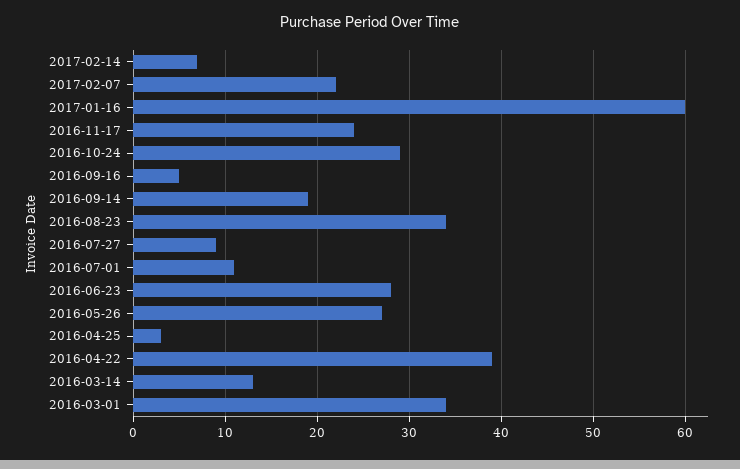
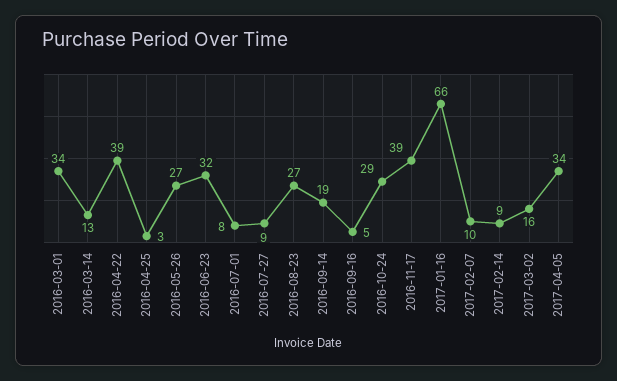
2017-02-14: 7 -> 9
2017-02-07: 22 -> 10
2017-01-16: 60 -> 66
2016-11-17: 24 -> 39
2016-08-23: 34 -> 27
2016-07-01: 11 -> 8
2016-06-23: 28 -> 32
2017-03-02: none -> 16
2017-04-05: none -> 34

